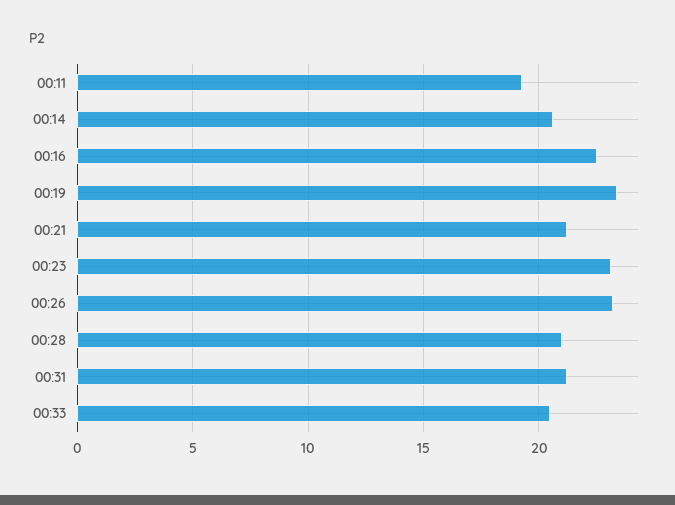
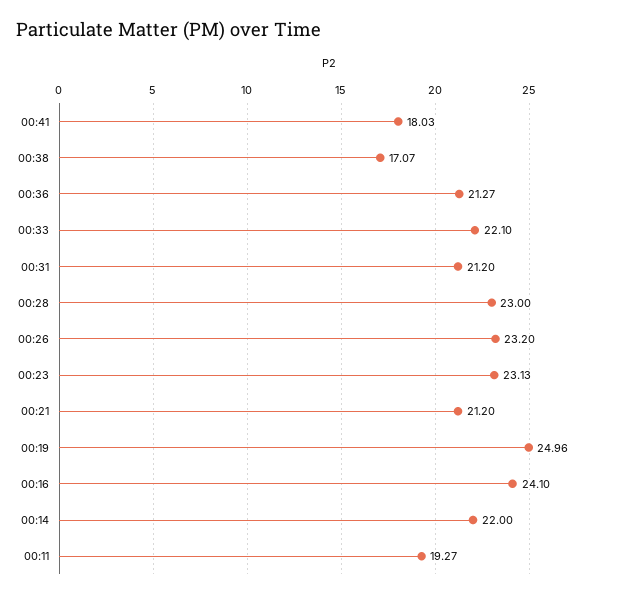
00:14: 20.5 -> 22
00:16: 22.5 -> 24.1
00:19: 23.5 -> 24.96
00:28: 21 -> 23
00:33: 20.5 -> 22.1
00:41: none -> 18.03
00:38: none -> 17.07
00:36: none -> 21.27

